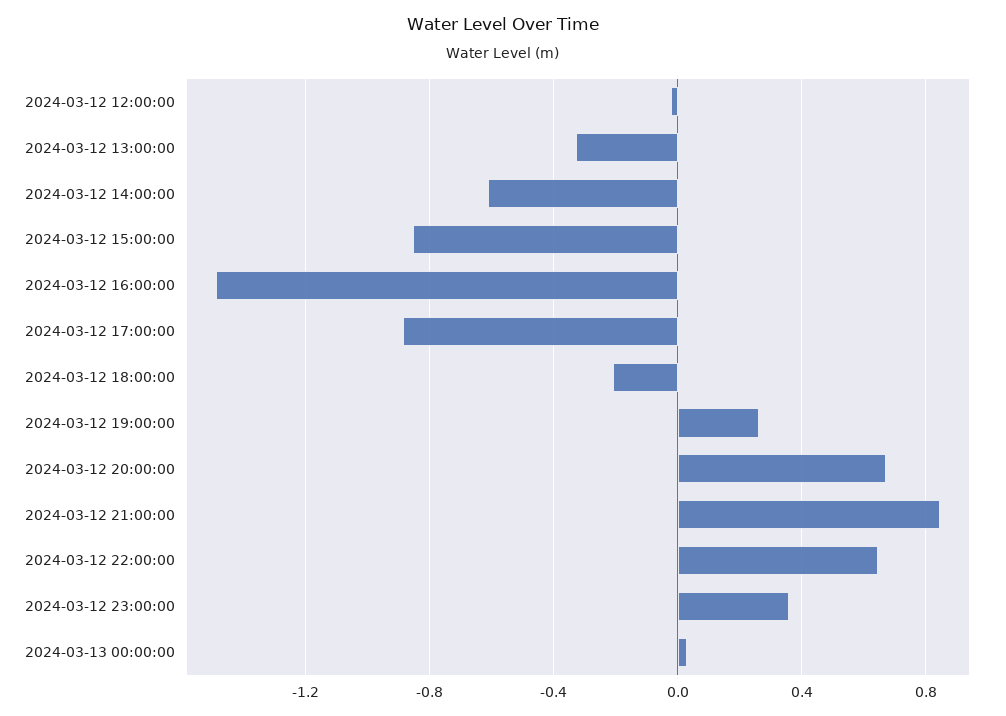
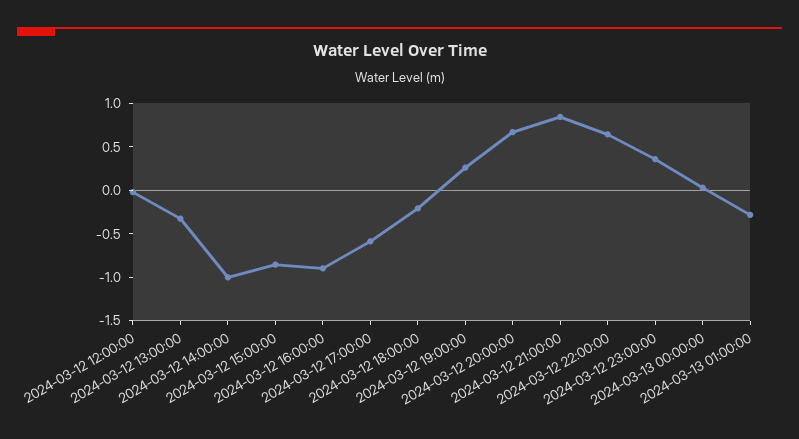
2024-03-12 14:00:00: -0.6 -> -1
2024-03-12 16:00:00: -1.5 -> -0.9
2024-03-12 17:00:00: -0.9 -> -0.6
2024-03-13 01:00:00: none -> -0.3

